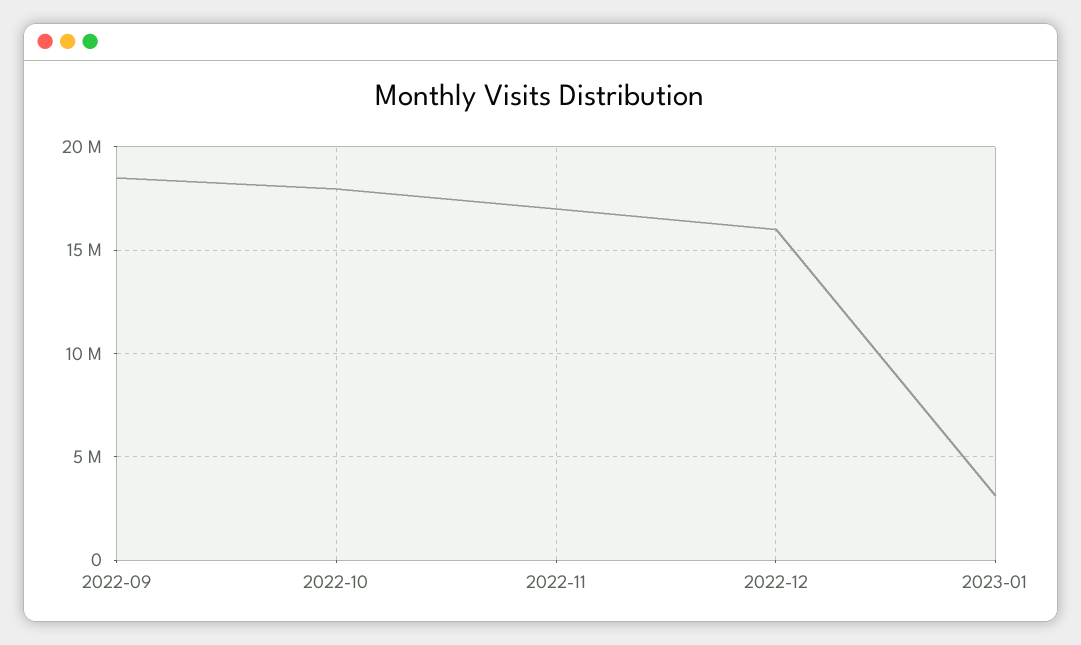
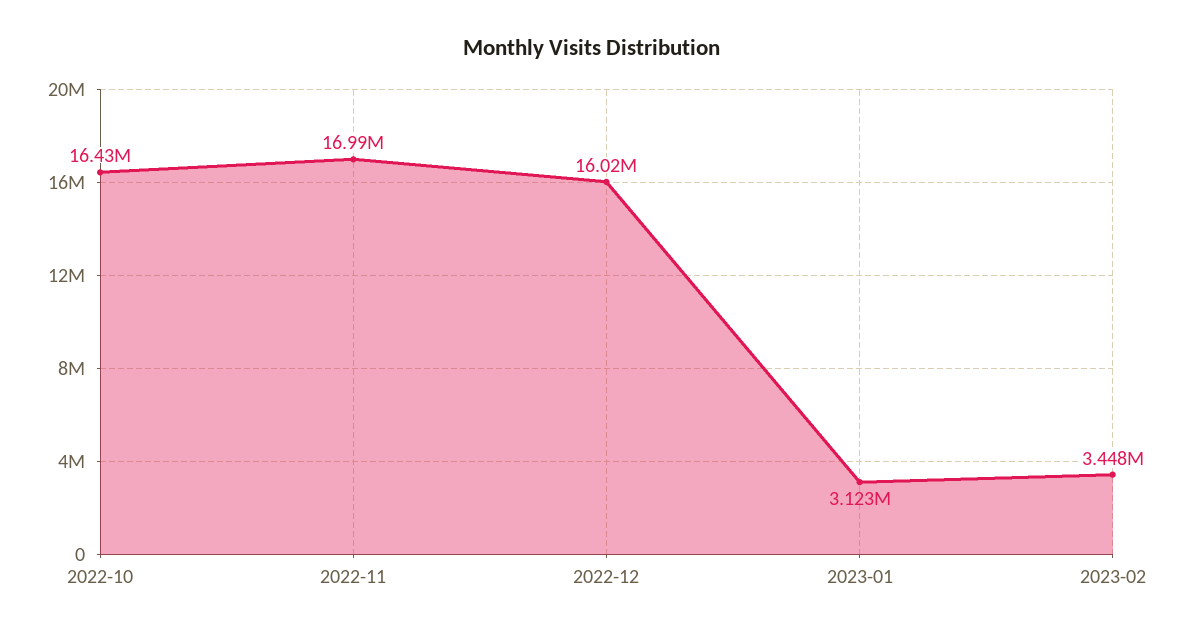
2022-09: 18500000 -> none
2022-10: 18000000 -> 16430000
2023-02: none -> 3448000

